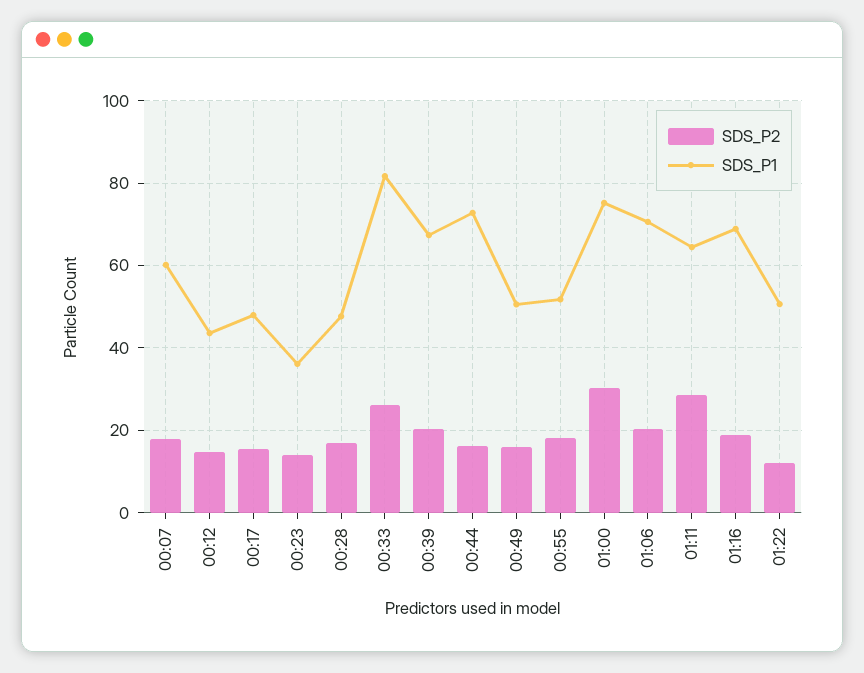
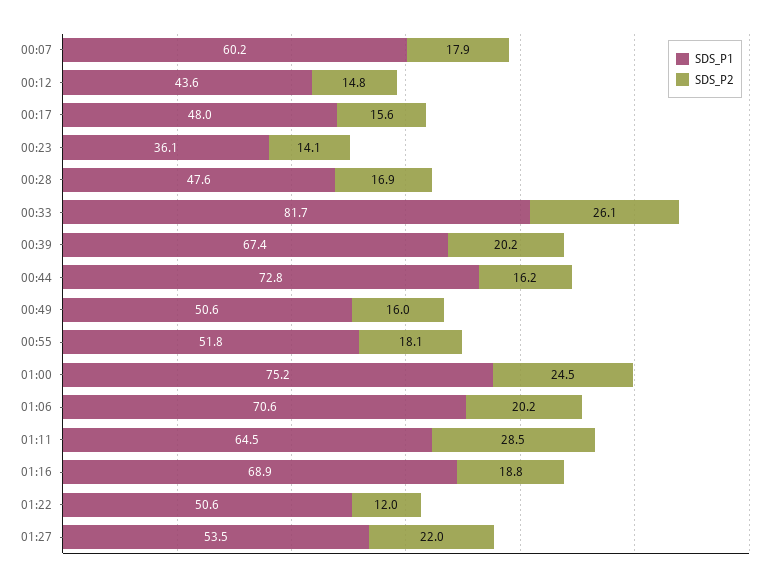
SDS_P2, 01:00: 30 -> 24.5
SDS_P1, 01:27: none -> 53.5
SDS_P2, 01:27: none -> 22

